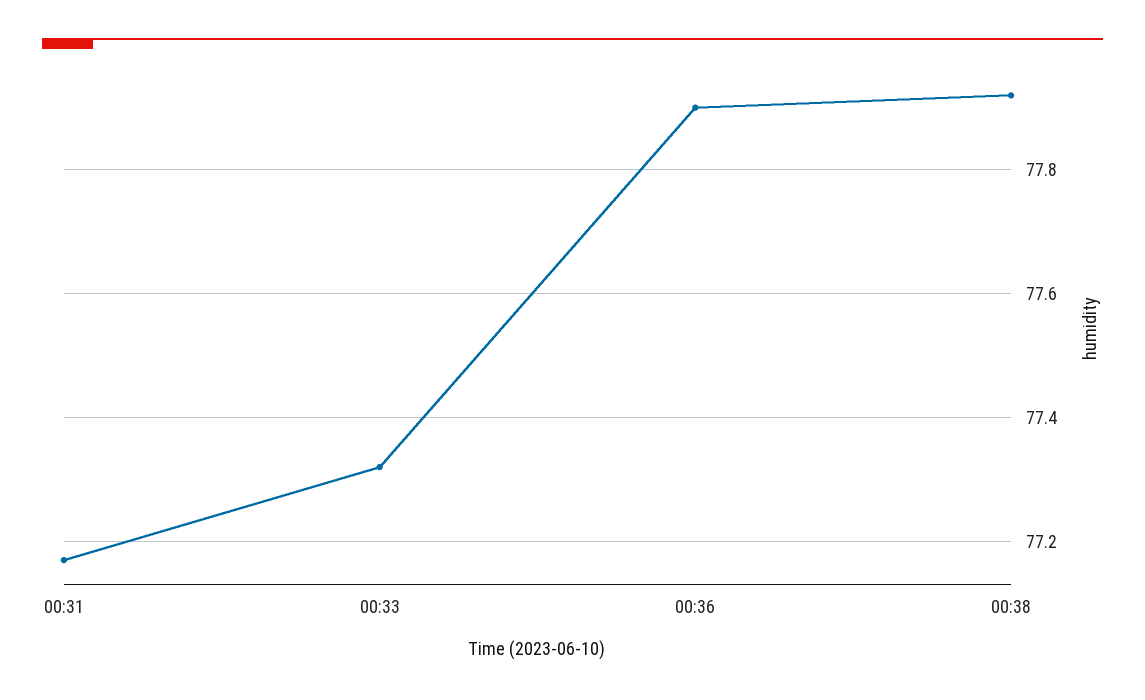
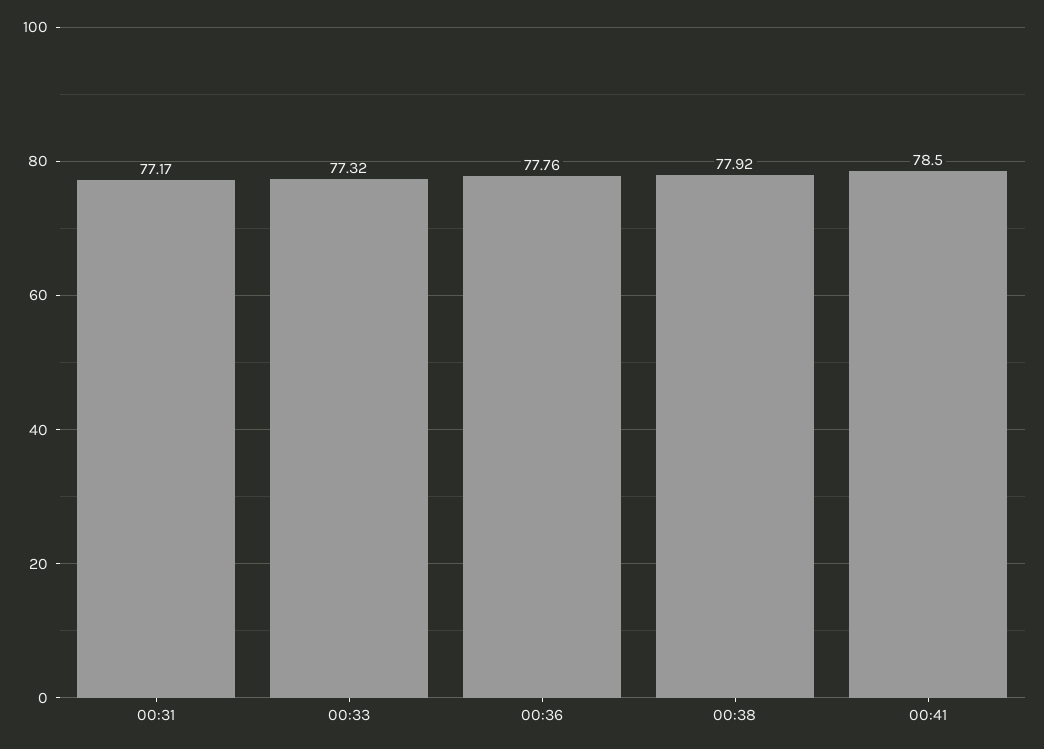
00:36: 77.9 -> 77.76
00:41: none -> 78.5

